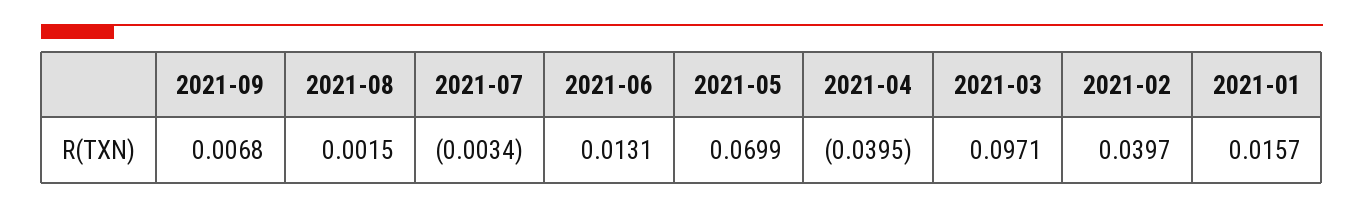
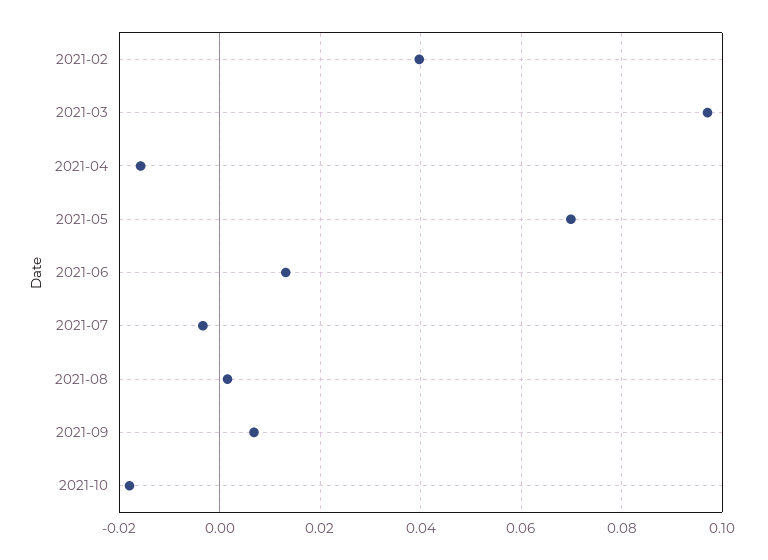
2021-04: -0.0395 -> -0.016
2021-01: 0.0157 -> none
2021-10: none -> -0.018

